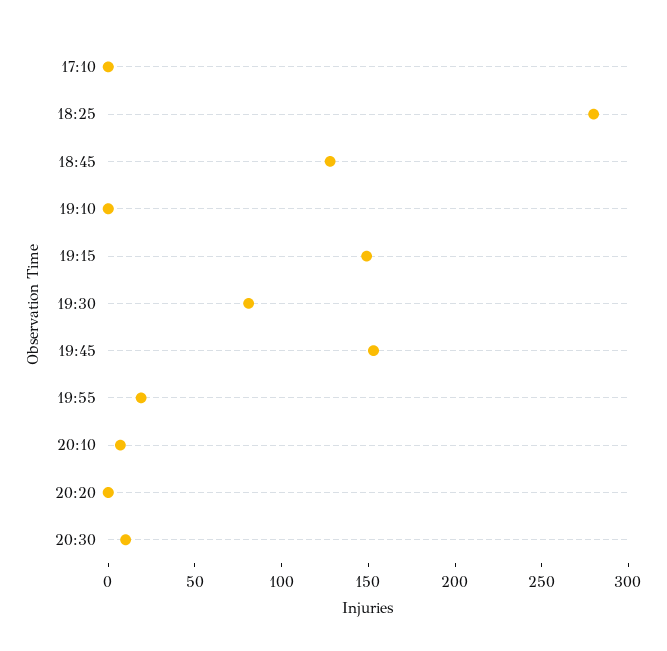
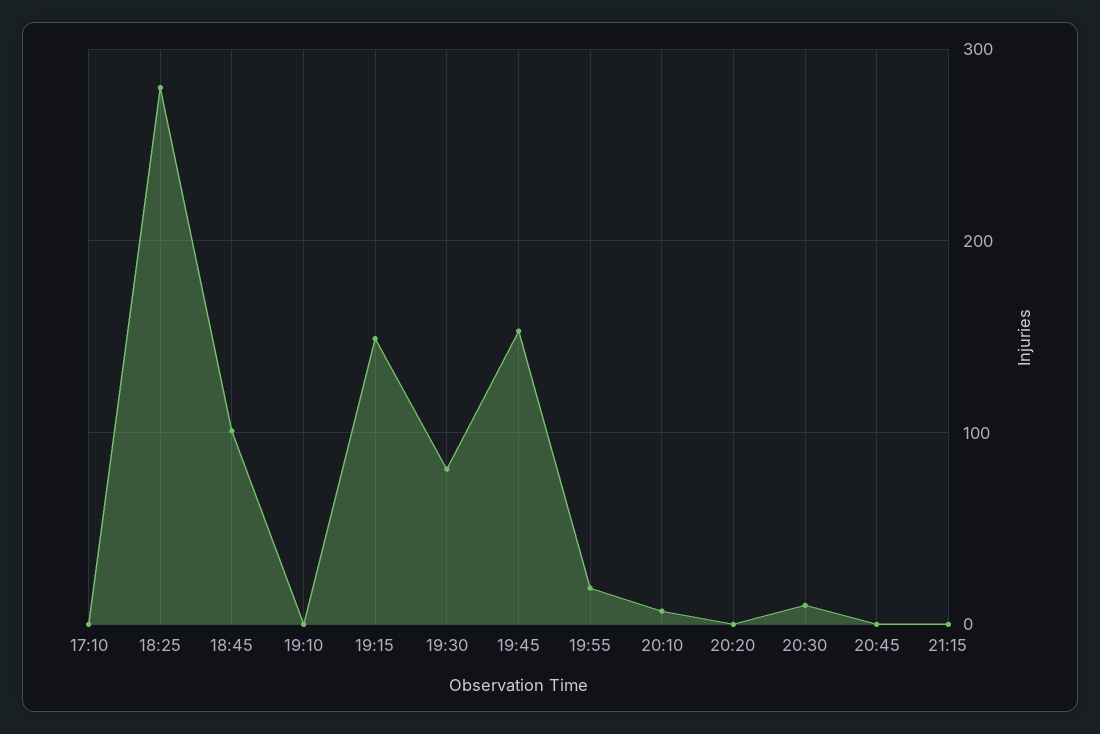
18:45: 130 -> 100
20:45: none -> 0
21:15: none -> 0

